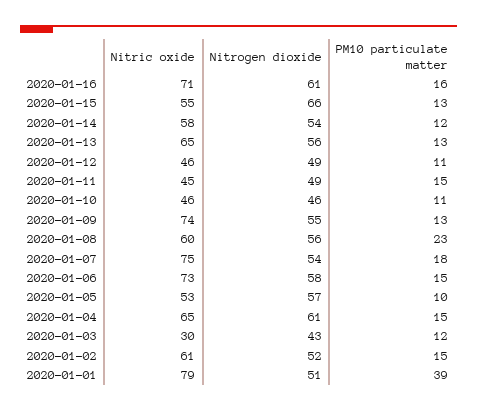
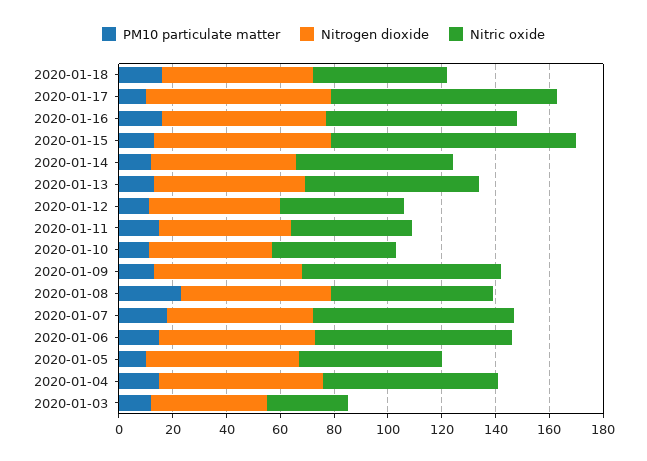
Nitric oxide, 2020-01-15: 55 -> 90
Nitric oxide, 2020-01-02: 61 -> none
Nitrogen dioxide, 2020-01-02: 52 -> none
PM10 particulate matter, 2020-01-02: 15 -> none
Nitric oxide, 2020-01-01: 79 -> none
Nitrogen dioxide, 2020-01-01: 51 -> none
PM10 particulate matter, 2020-01-01: 39 -> none
PM10 particulate matter, 2020-01-18: none -> 15
Nitrogen dioxide, 2020-01-18: none -> 55
Nitric oxide, 2020-01-18: none -> 50
PM10 particulate matter, 2020-01-17: none -> 10
Nitrogen dioxide, 2020-01-17: none -> 70
Nitric oxide, 2020-01-17: none -> 85

